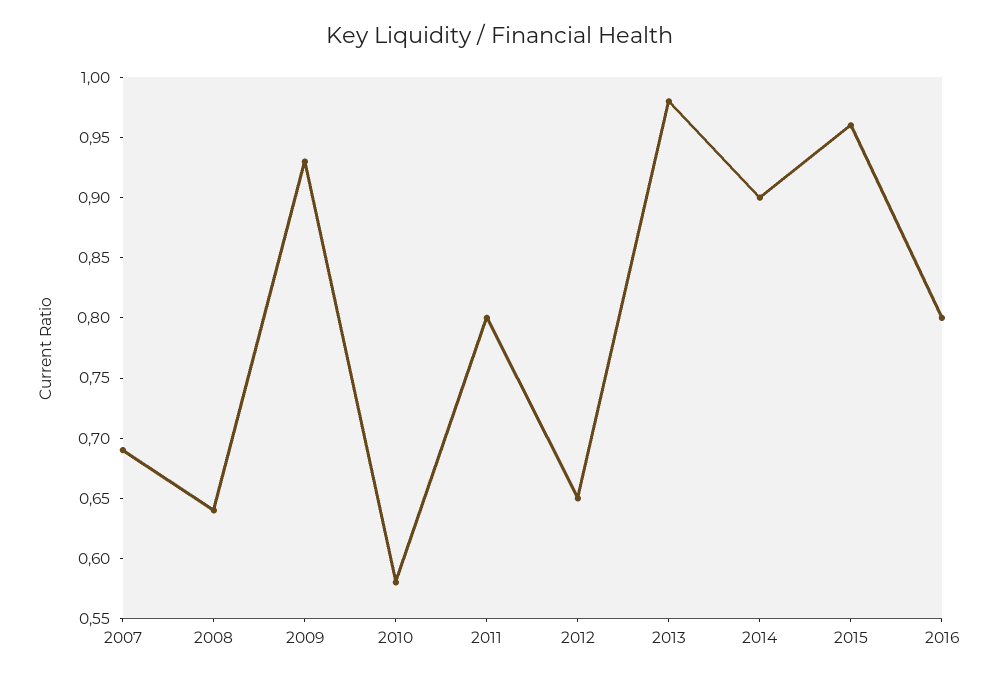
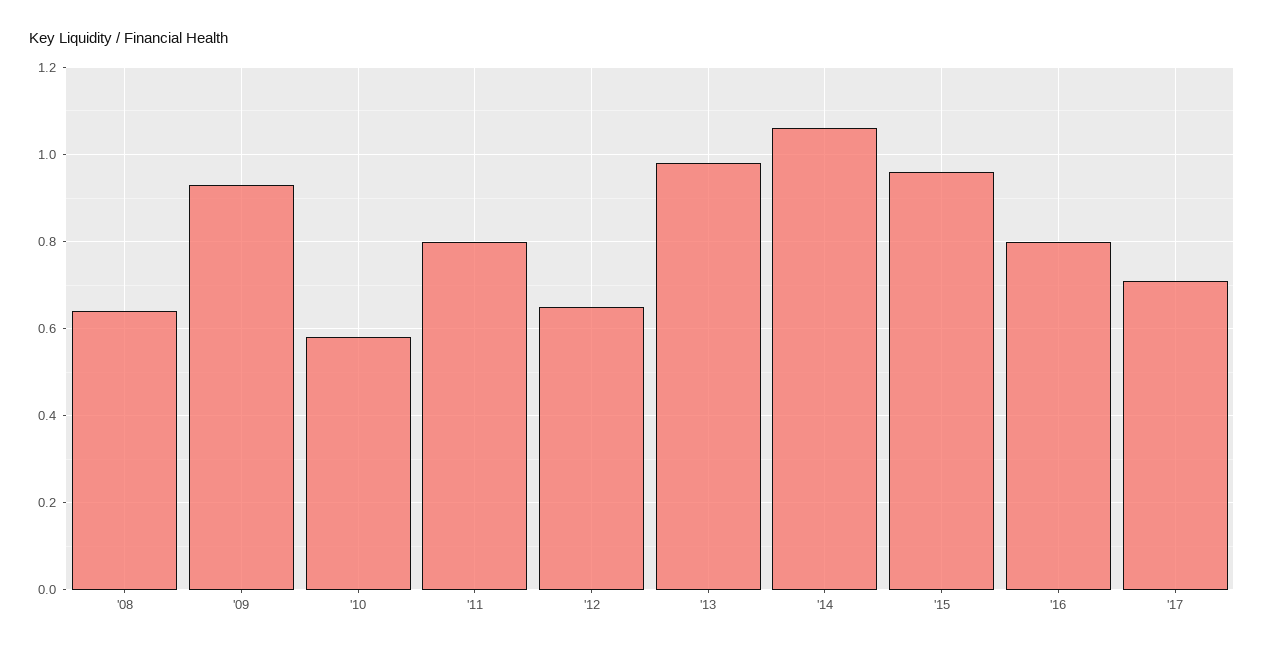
2007: 0.69 -> none
2014: 0.9 -> 1.05
'17: none -> 0.7

